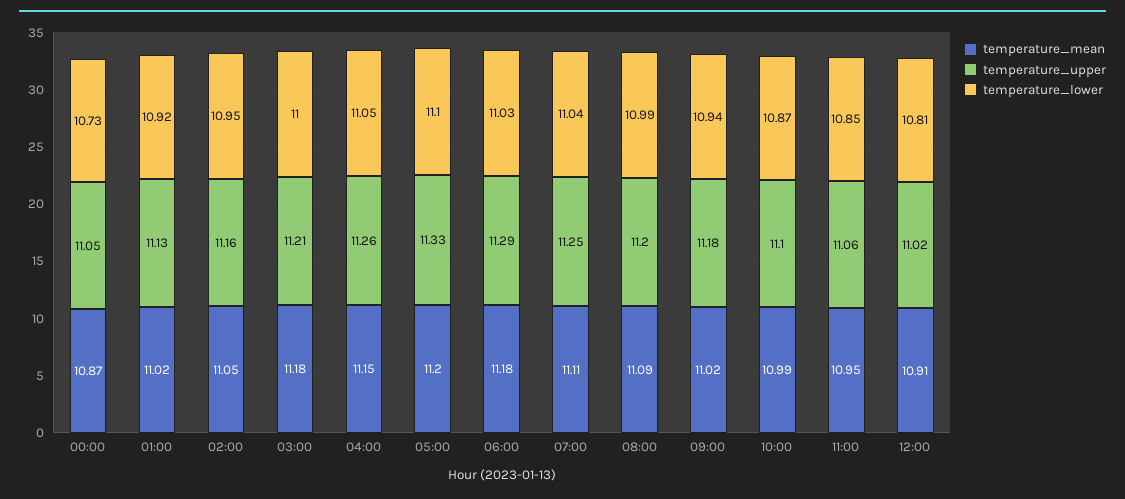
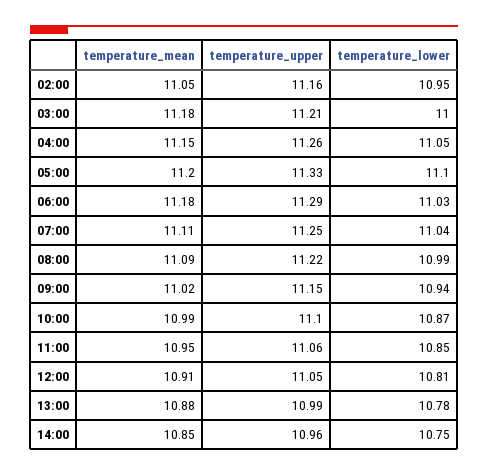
temperature_mean, 00:00: 10.87 -> none
temperature_upper, 00:00: 11.05 -> none
temperature_lower, 00:00: 10.73 -> none
temperature_mean, 01:00: 11.02 -> none
temperature_upper, 01:00: 11.13 -> none
temperature_lower, 01:00: 10.92 -> none
temperature_upper, 08:00: 11.2 -> 11.22
temperature_upper, 09:00: 11.18 -> 11.15
temperature_upper, 12:00: 11.02 -> 11.05
temperature_mean, 13:00: none -> 10.88
temperature_upper, 13:00: none -> 10.99
temperature_lower, 13:00: none -> 10.78
temperature_mean, 14:00: none -> 10.85
temperature_upper, 14:00: none -> 10.96
temperature_lower, 14:00: none -> 10.75

